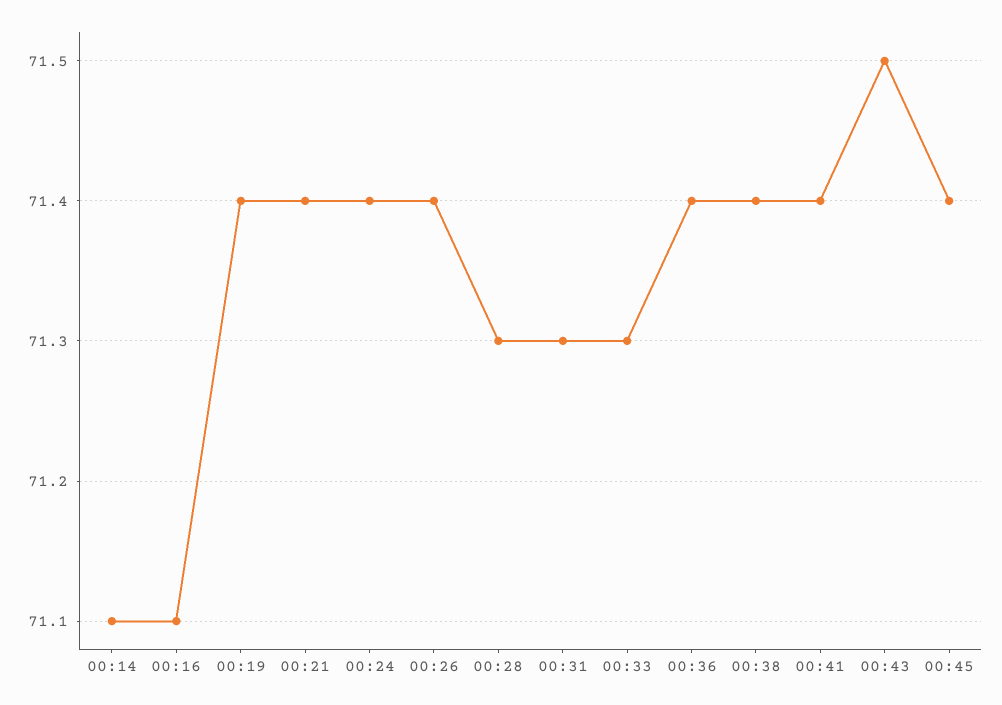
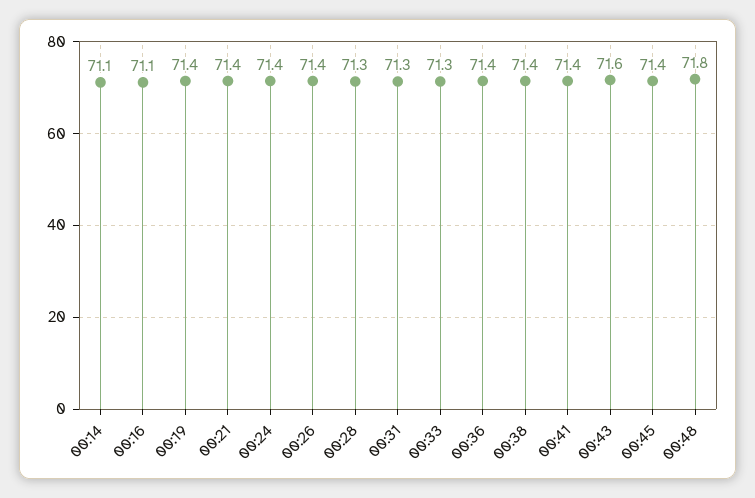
00:43: 71.5 -> 71.6
00:48: none -> 71.8

